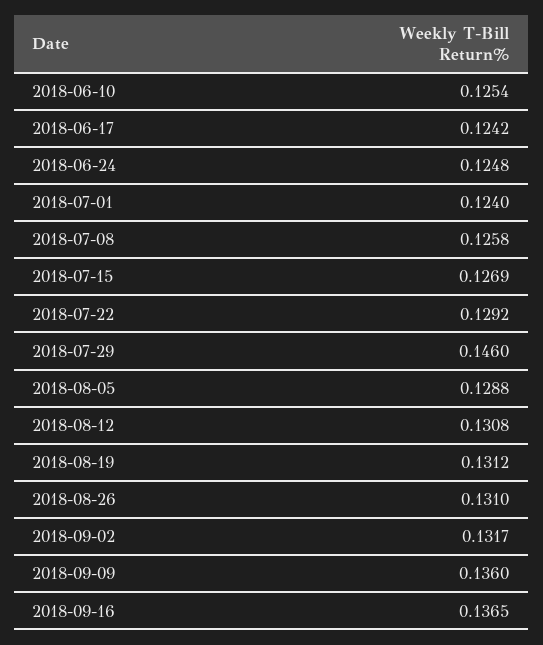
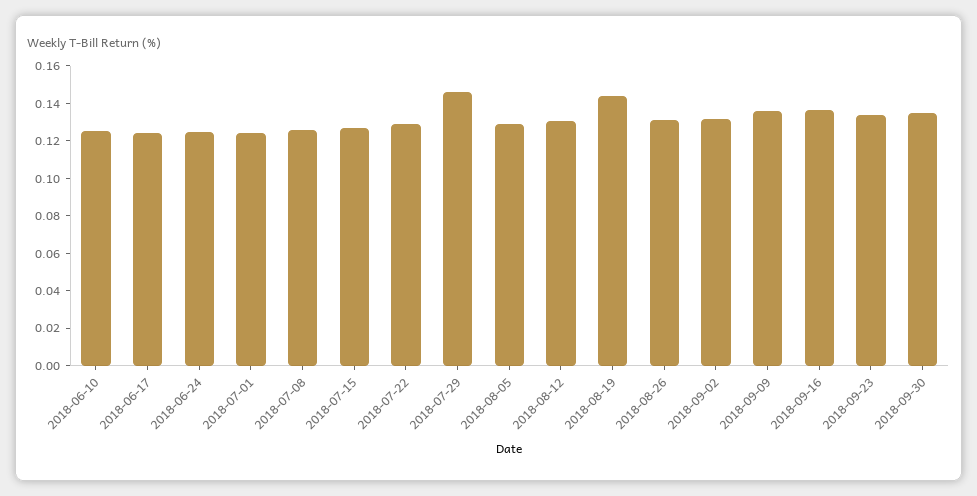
2018-08-19: 0.1312 -> 0.145
2018-09-23: none -> 0.135
2018-09-30: none -> 0.135

